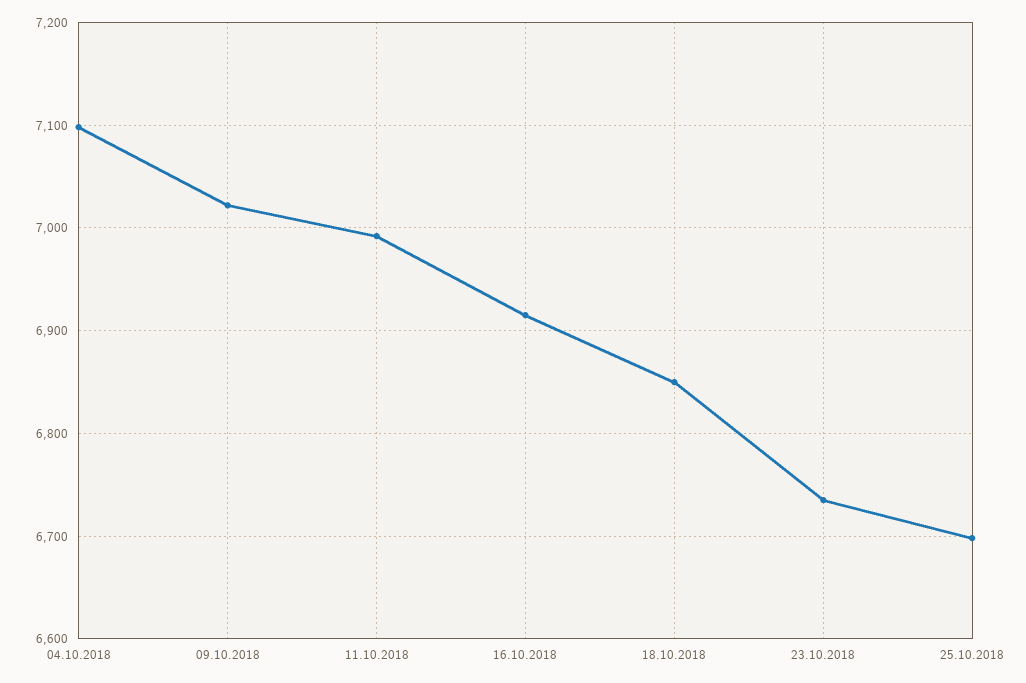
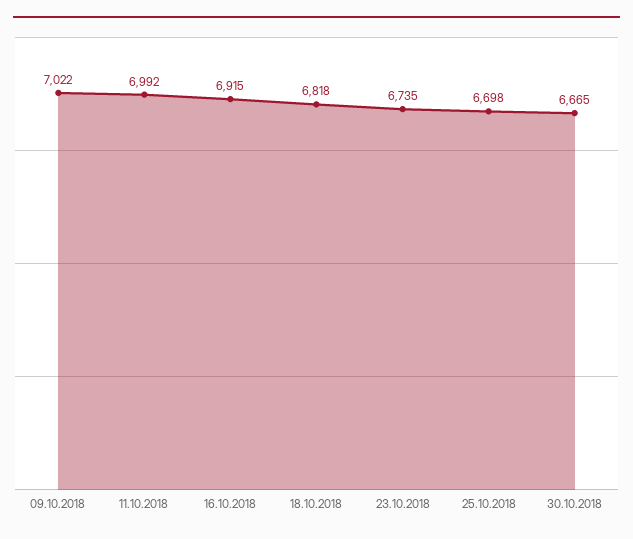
04.10.2018: 7100 -> none
18.10.2018: 6850 -> 6818
30.10.2018: none -> 6665

